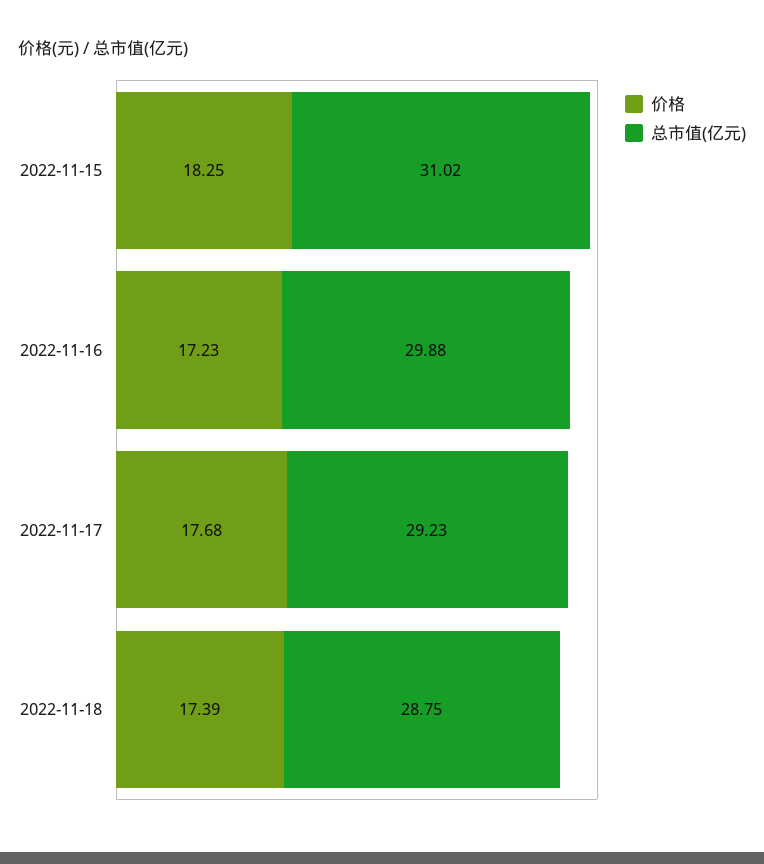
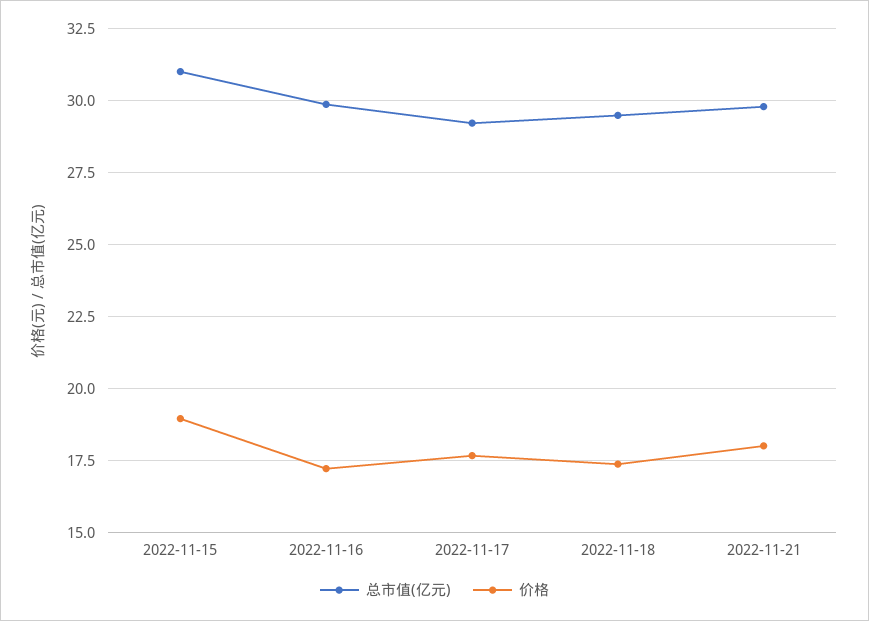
价格, 2022-11-15: 18.25 -> 19
总市值(亿元), 2022-11-18: 28.75 -> 29.5
总市值(亿元), 2022-11-21: none -> 29.75
价格, 2022-11-21: none -> 18

